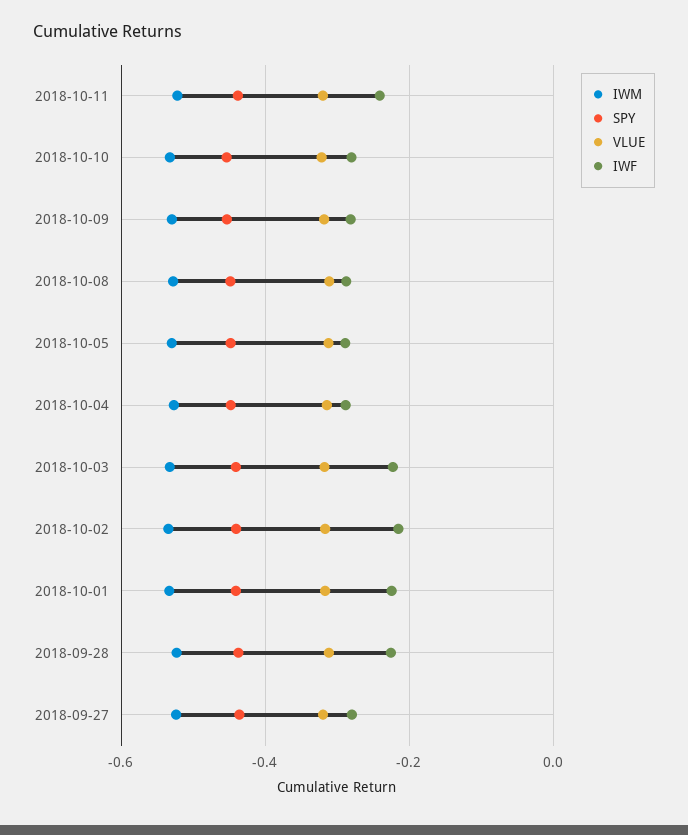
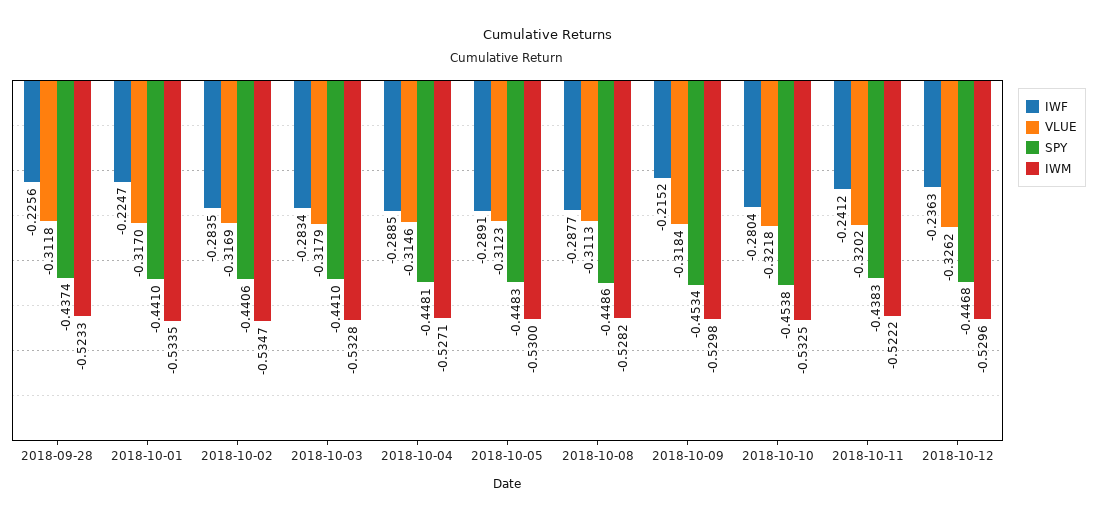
IWF, 2018-10-09: -0.28 -> -0.2152
IWF, 2018-10-03: -0.22 -> -0.2834
IWF, 2018-10-02: -0.22 -> -0.2835
IWM, 2018-09-27: -0.52 -> none
SPY, 2018-09-27: -0.44 -> none
VLUE, 2018-09-27: -0.32 -> none
IWF, 2018-09-27: -0.28 -> none
IWF, 2018-10-12: none -> -0.2363
VLUE, 2018-10-12: none -> -0.3262
SPY, 2018-10-12: none -> -0.4468
IWM, 2018-10-12: none -> -0.5296

